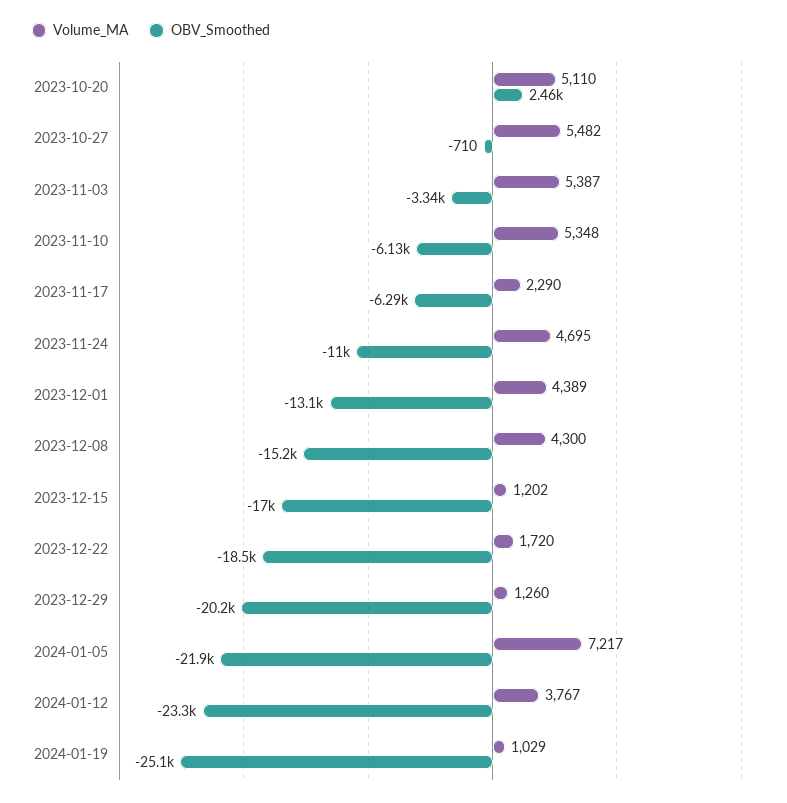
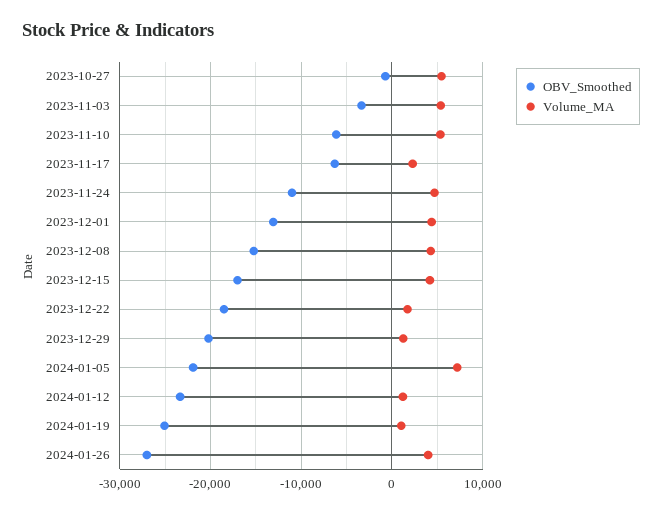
Volume_MA, 2023-10-20: 5110 -> none
OBV_Smoothed, 2023-10-20: 2460 -> none
Volume_MA, 2023-12-15: 1202 -> 4000
Volume_MA, 2024-01-12: 3767 -> 1000
OBV_Smoothed, 2024-01-26: none -> -27000
Volume_MA, 2024-01-26: none -> 4000

